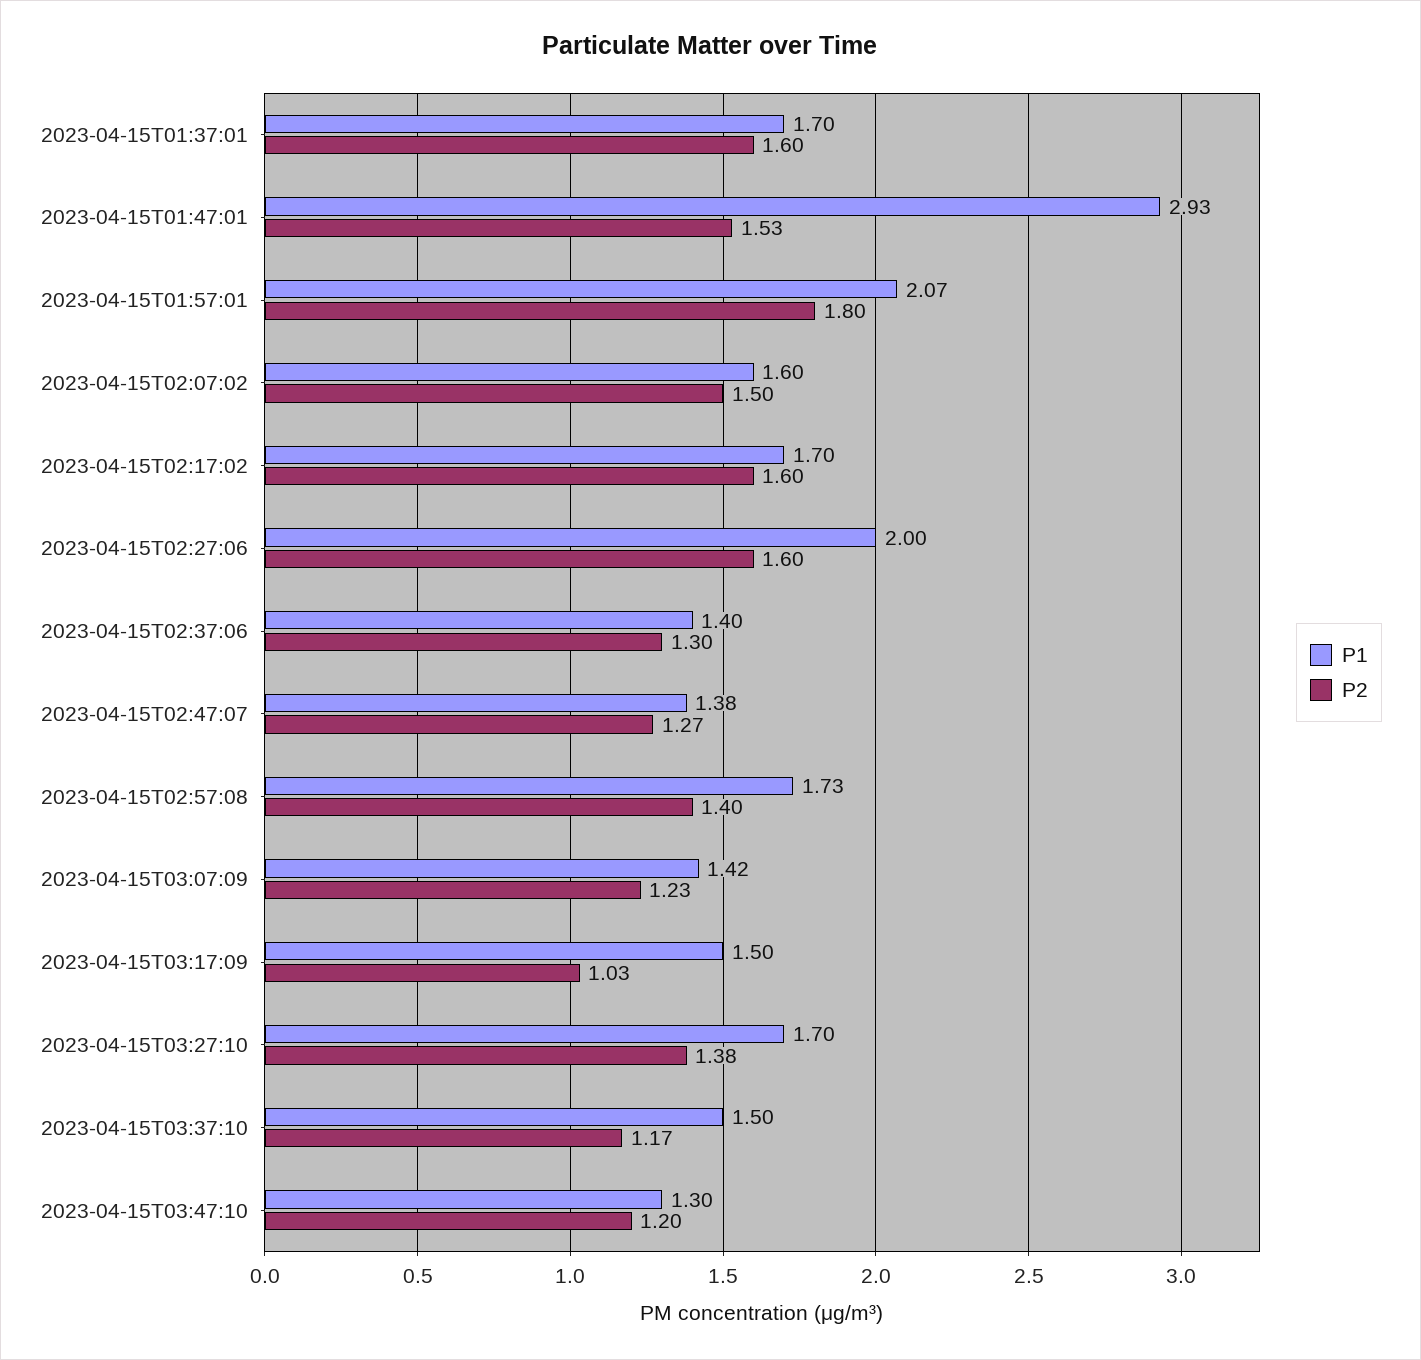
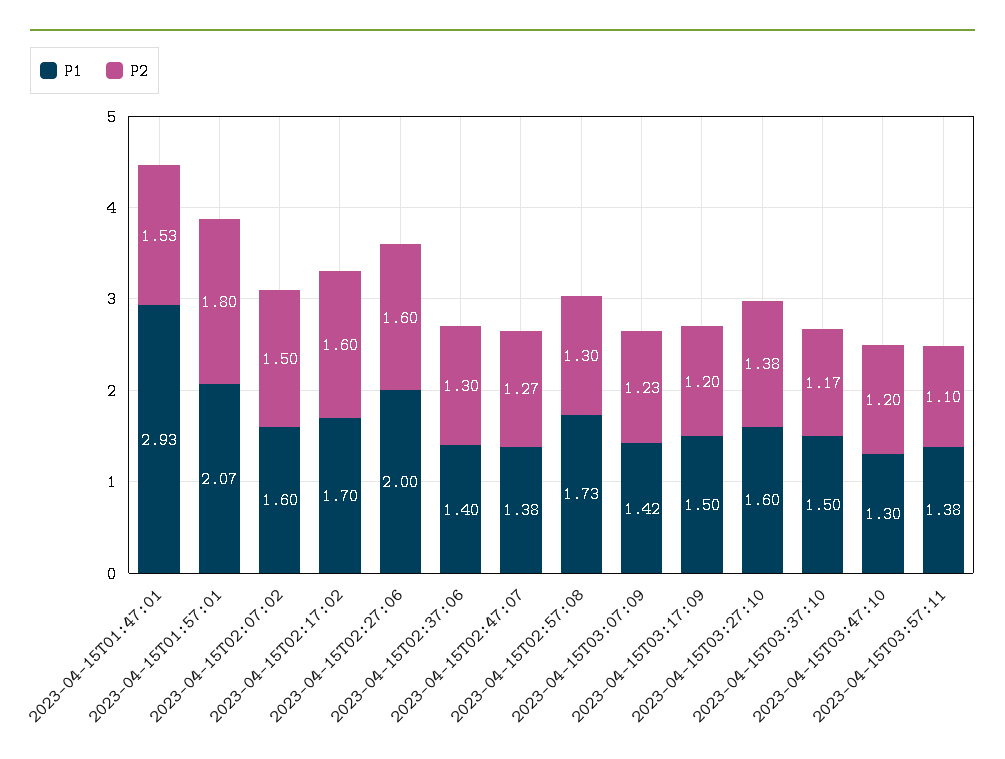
P1, 2023-04-15T01:37:01: 1.7 -> none
P2, 2023-04-15T01:37:01: 1.6 -> none
P2, 2023-04-15T02:57:08: 1.4 -> 1.3
P2, 2023-04-15T03:17:09: 1.03 -> 1.2
P1, 2023-04-15T03:27:10: 1.7 -> 1.6
P1, 2023-04-15T03:57:11: none -> 1.38
P2, 2023-04-15T03:57:11: none -> 1.1

